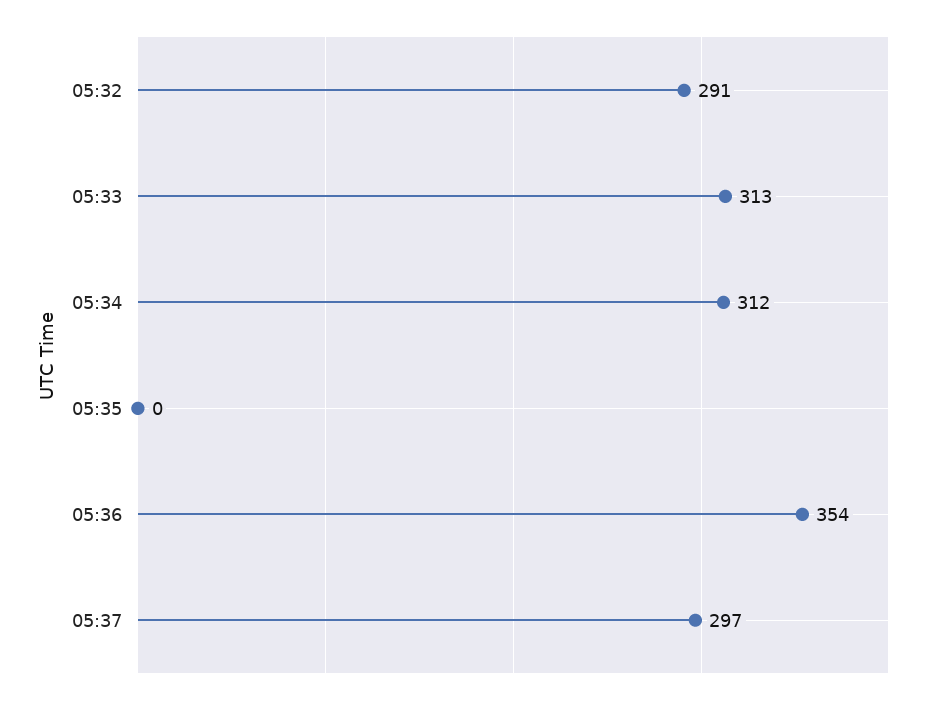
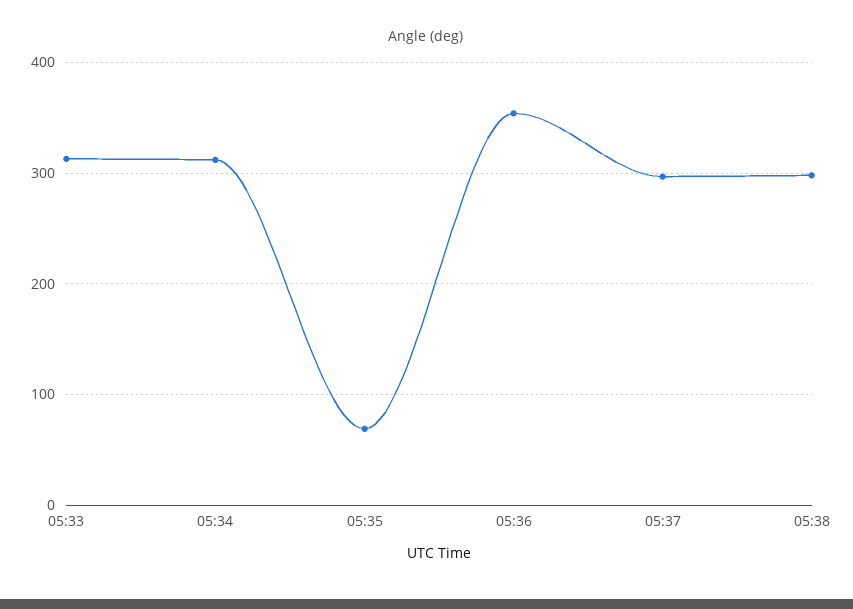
05:32: 291 -> none
05:35: 0 -> 70
05:38: none -> 300

